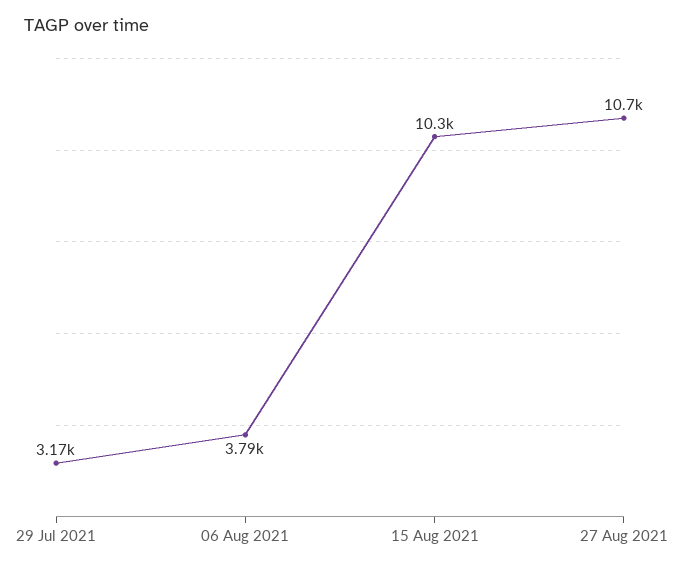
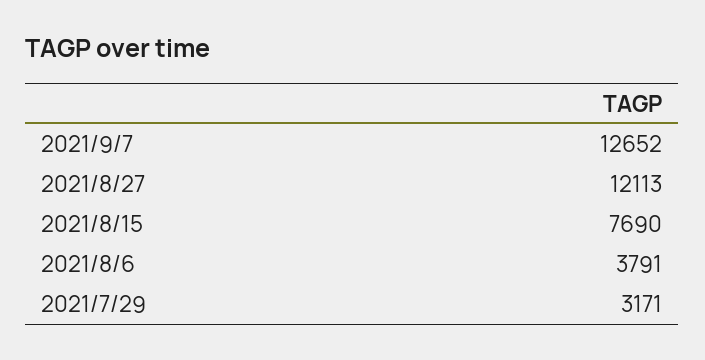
15 Aug 2021: 10300 -> 7690
27 Aug 2021: 10700 -> 12113
2021/9/7: none -> 12652

